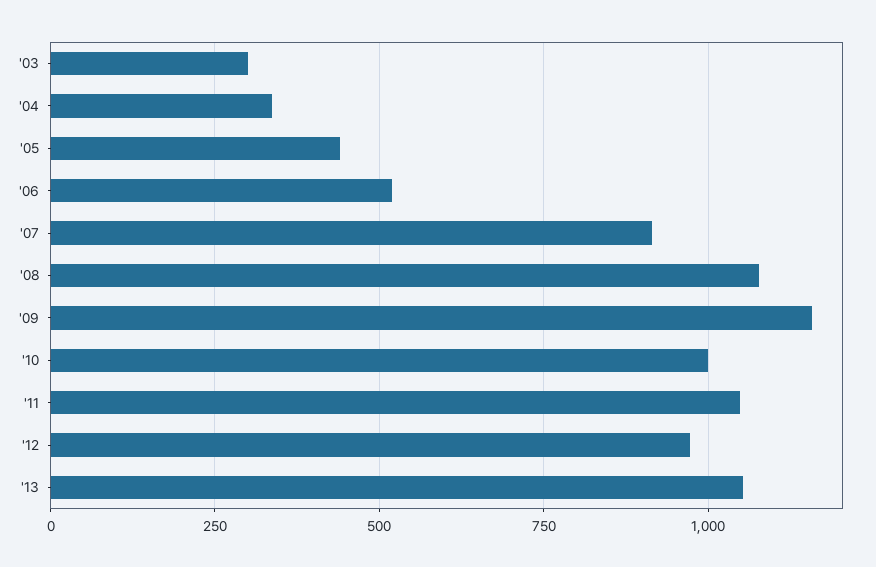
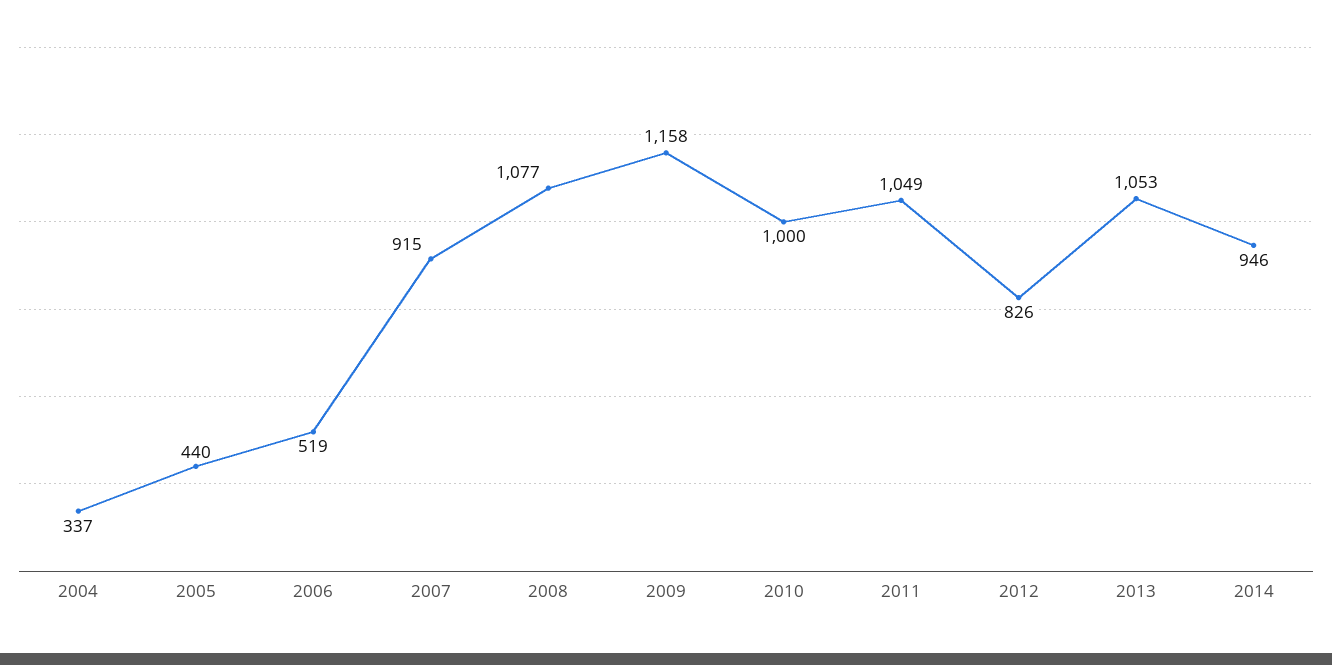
'03: 300 -> none
'12: 975 -> 826
2014: none -> 946

